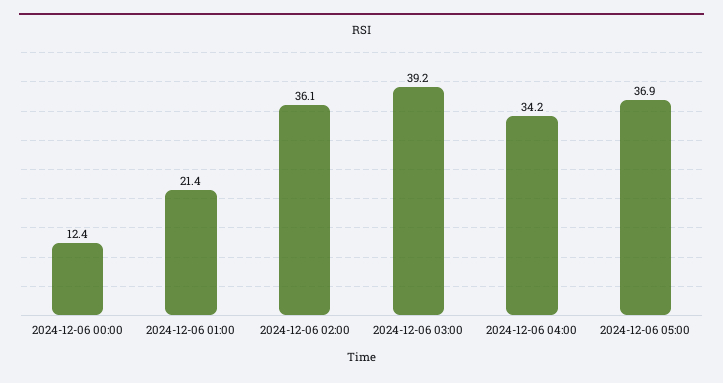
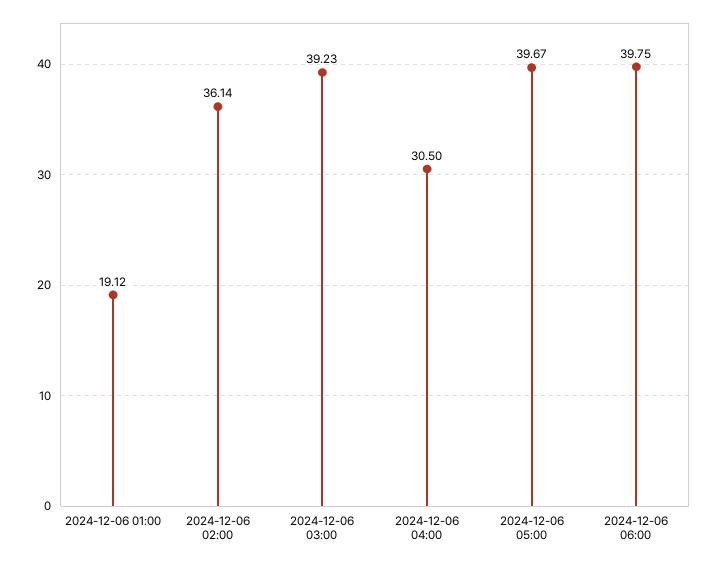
2024-12-06 00:00: 12.4 -> none
2024-12-06 01:00: 21.4 -> 19.12
2024-12-06 04:00: 34.2 -> 30.5
2024-12-06 05:00: 36.9 -> 39.67
2024-12-06 06:00: none -> 39.75

